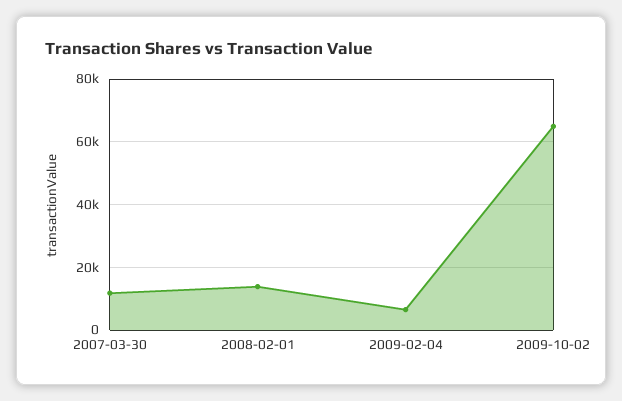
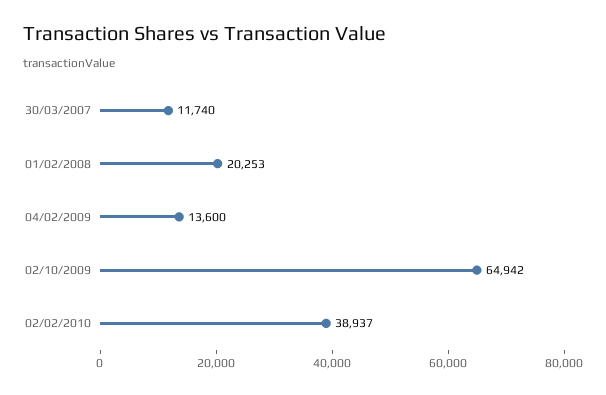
2008-02-01: 14000 -> 20253
2009-02-04: 6000 -> 13600
02/02/2010: none -> 38937

